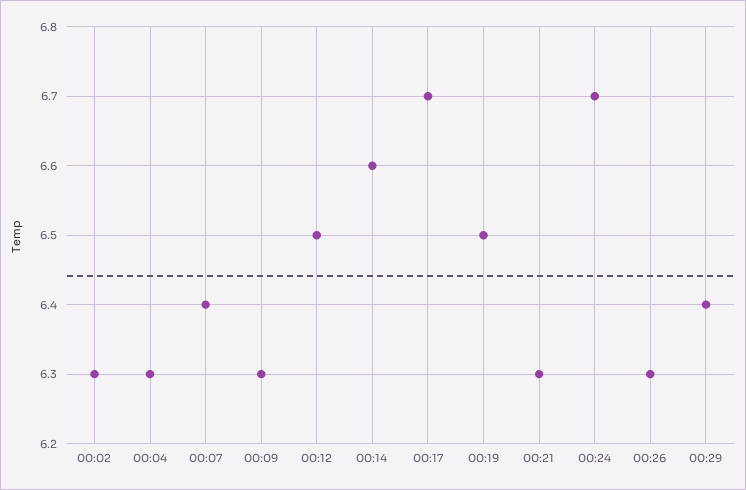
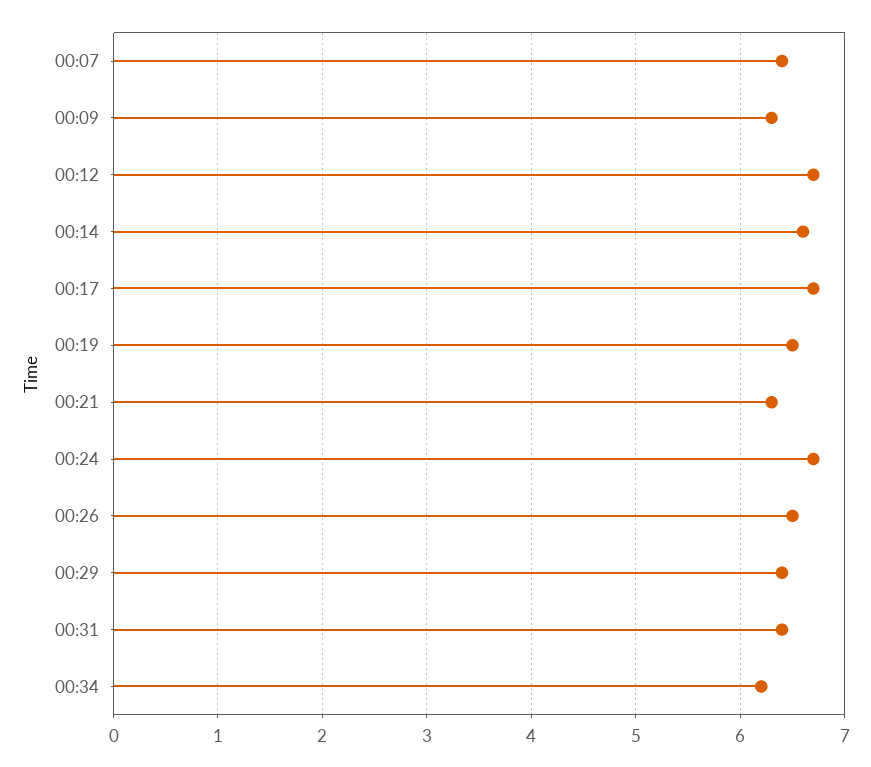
00:02: 6.3 -> none
00:04: 6.3 -> none
00:12: 6.5 -> 6.7
00:26: 6.3 -> 6.5
00:31: none -> 6.4
00:34: none -> 6.2

